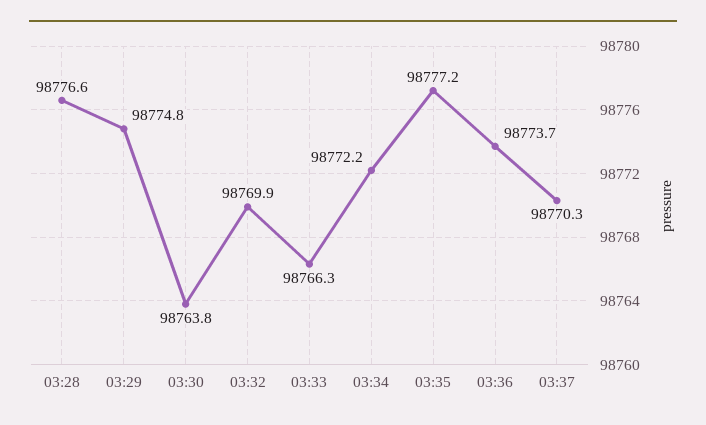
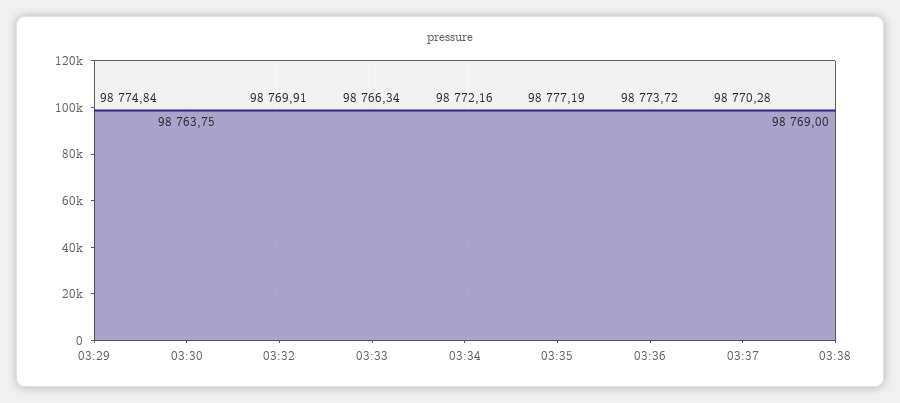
03:28: 98776.6 -> none
03:38: none -> 98769

